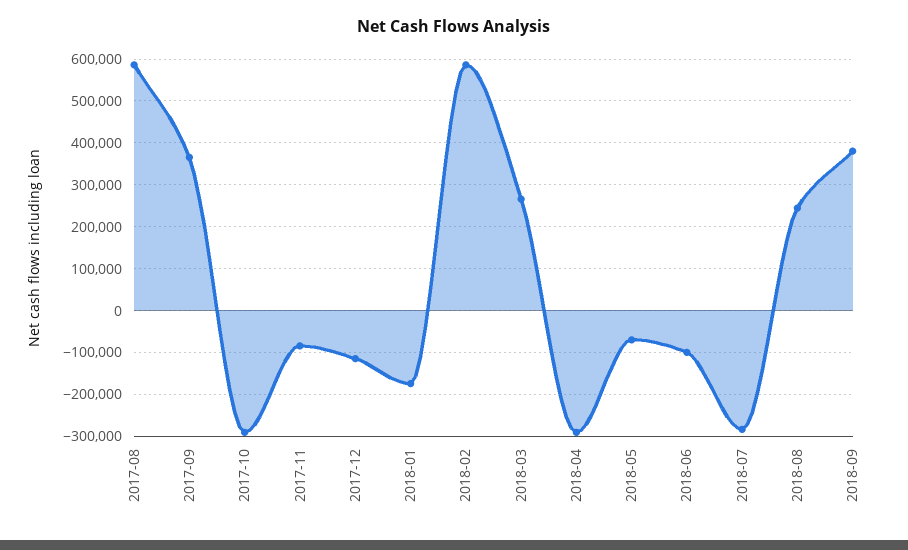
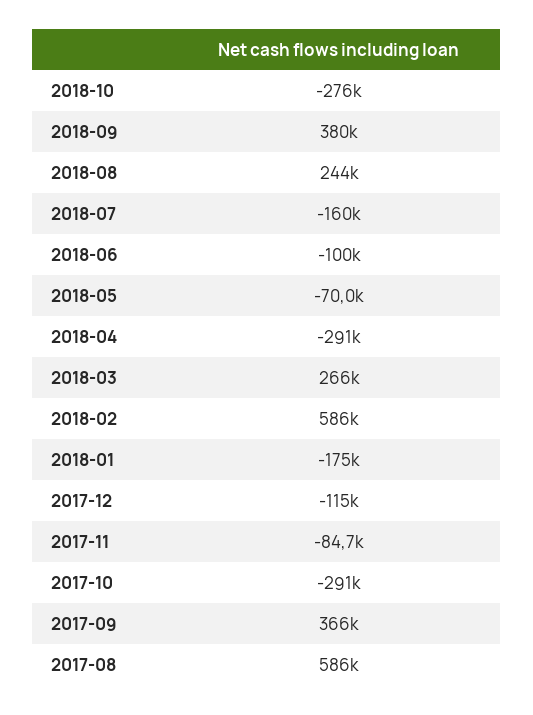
2018-07: -280000 -> -160000
2018-10: none -> -276000

